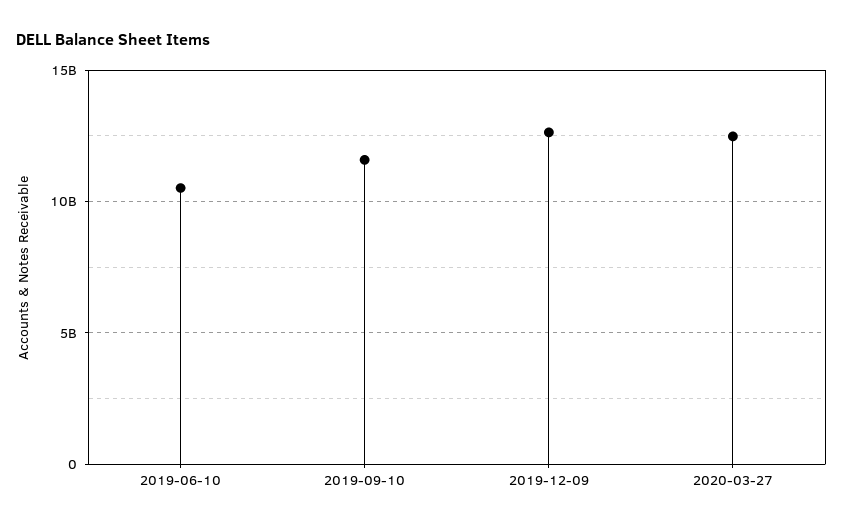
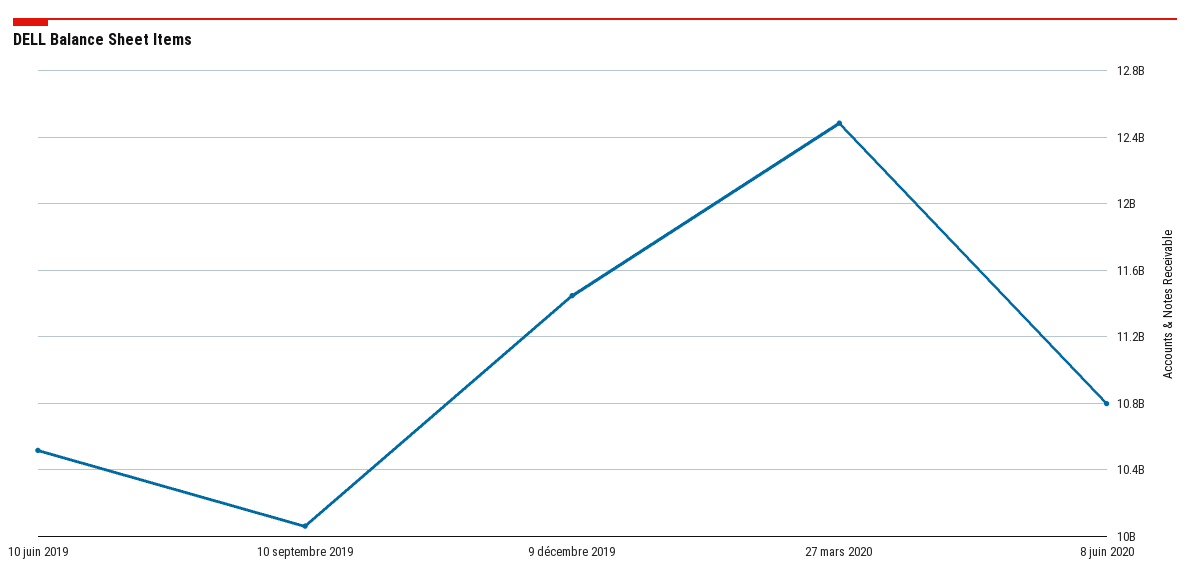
2019-09-10: 11500000000 -> 10050000000
2019-12-09: 12500000000 -> 11450000000
8 juin 2020: none -> 10800000000

